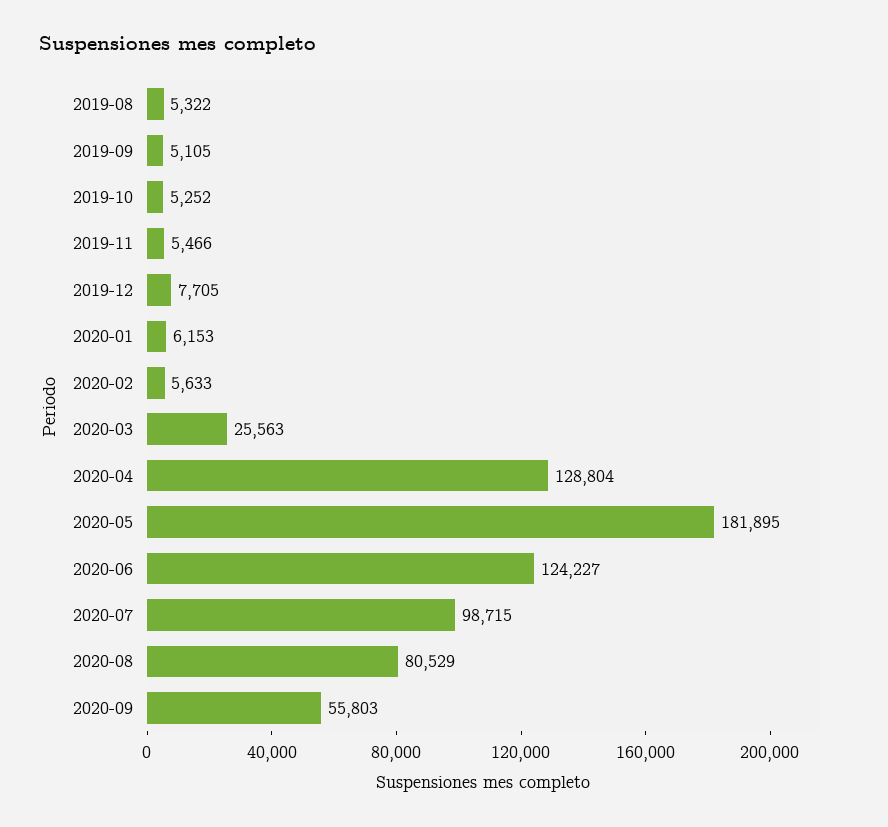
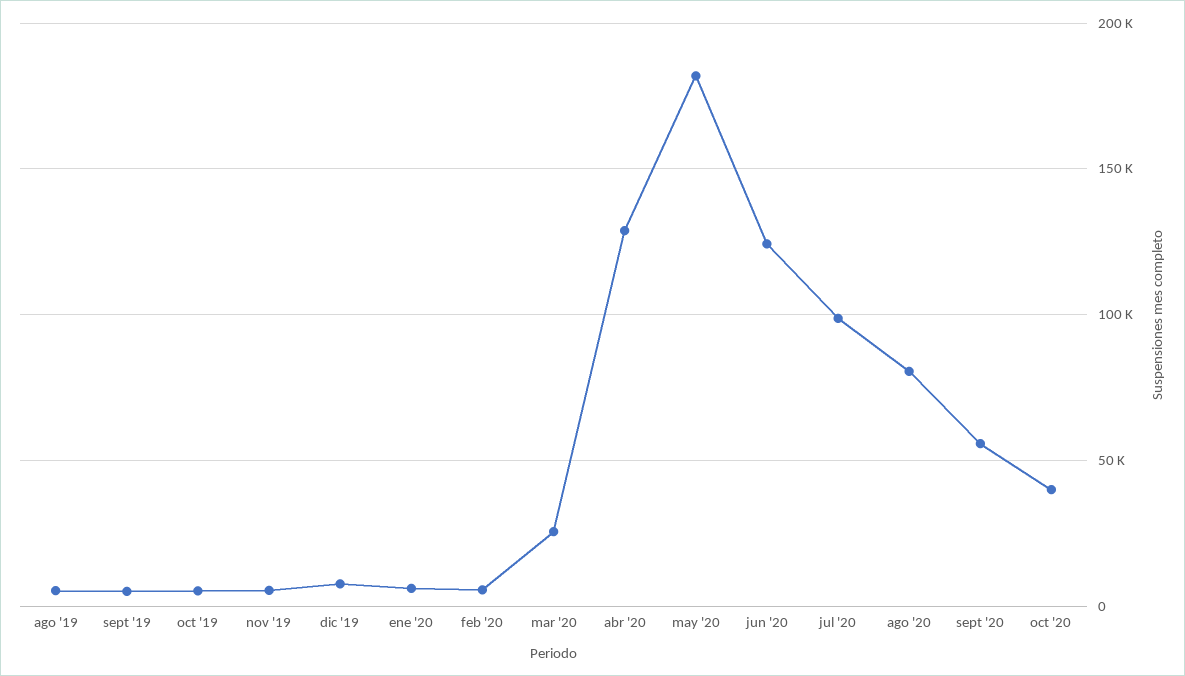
oct '20: none -> 40000

